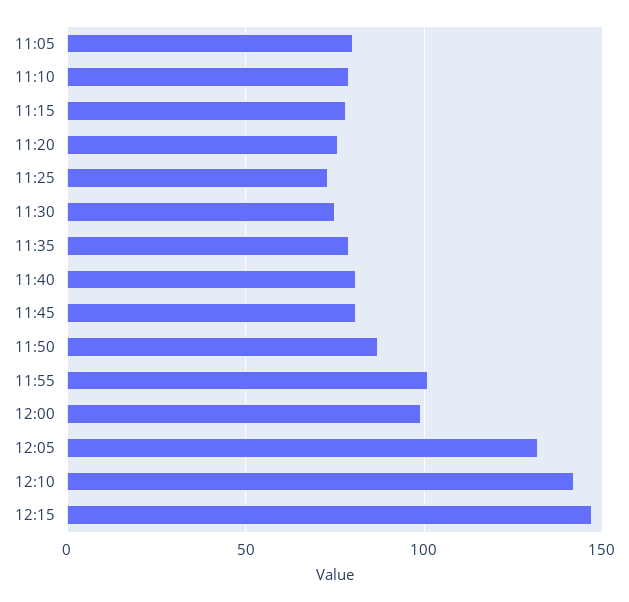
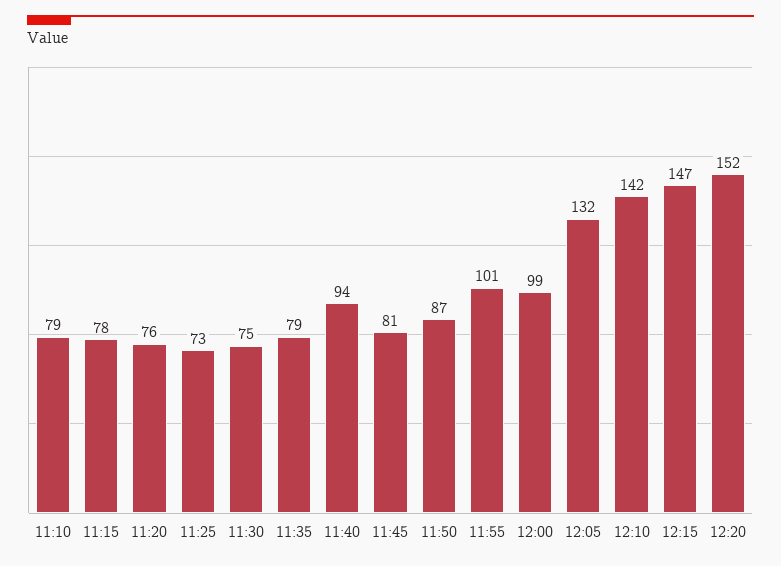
11:05: 80 -> none
11:40: 80 -> 94
12:20: none -> 152

